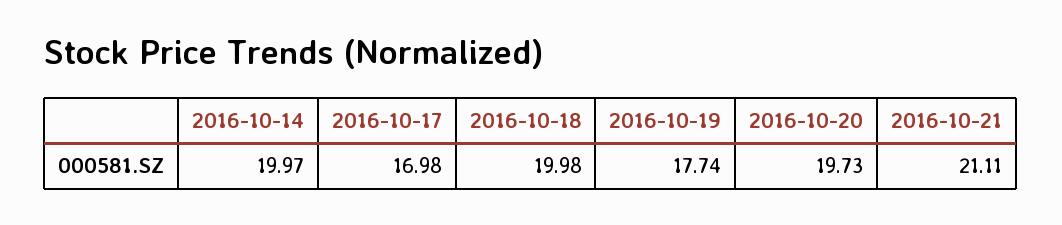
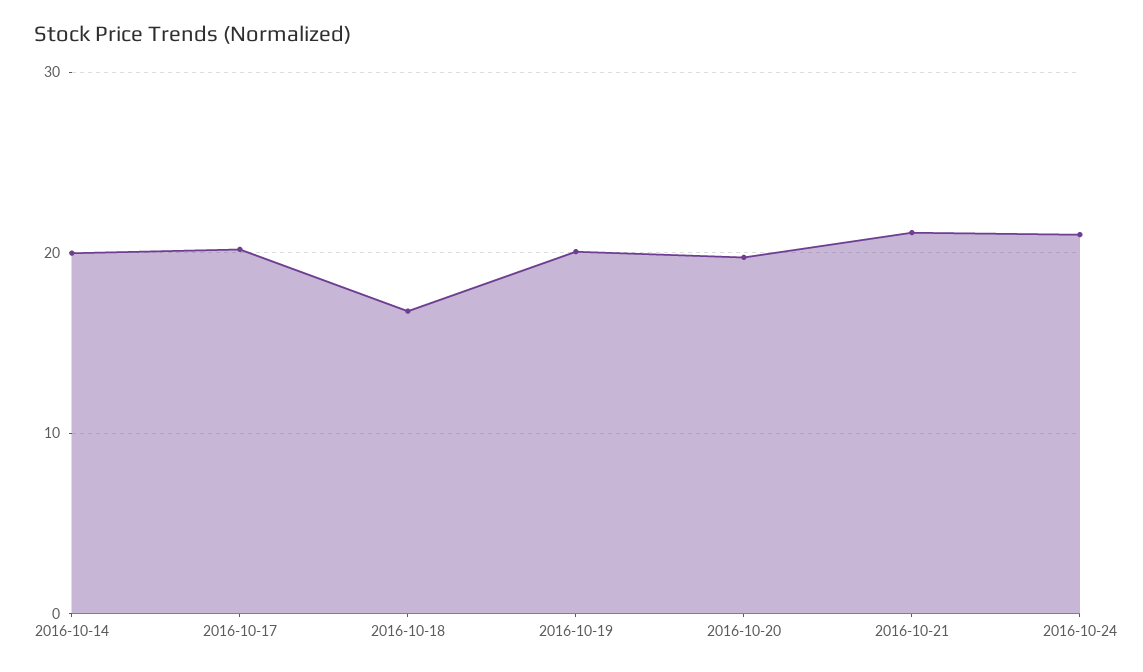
2016-10-17: 16.98 -> 20
2016-10-18: 19.98 -> 17
2016-10-19: 17.74 -> 20
2016-10-24: none -> 21

